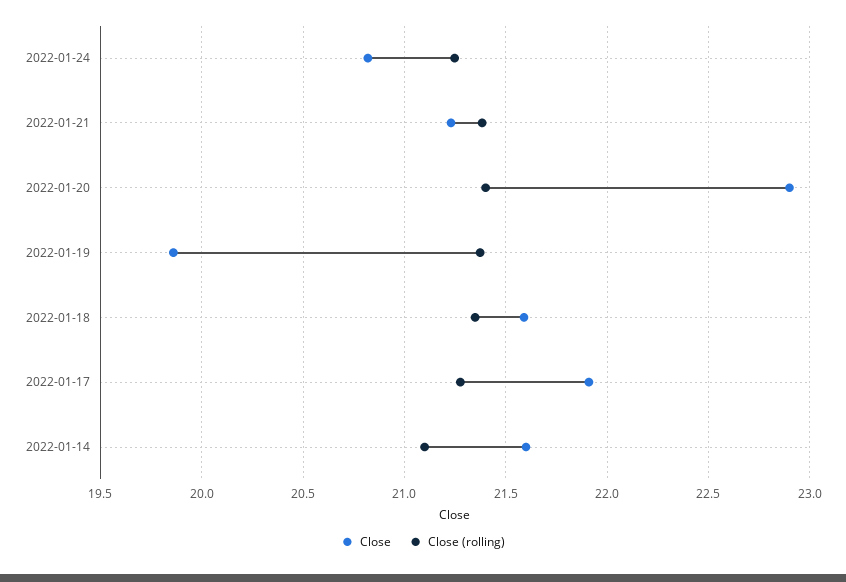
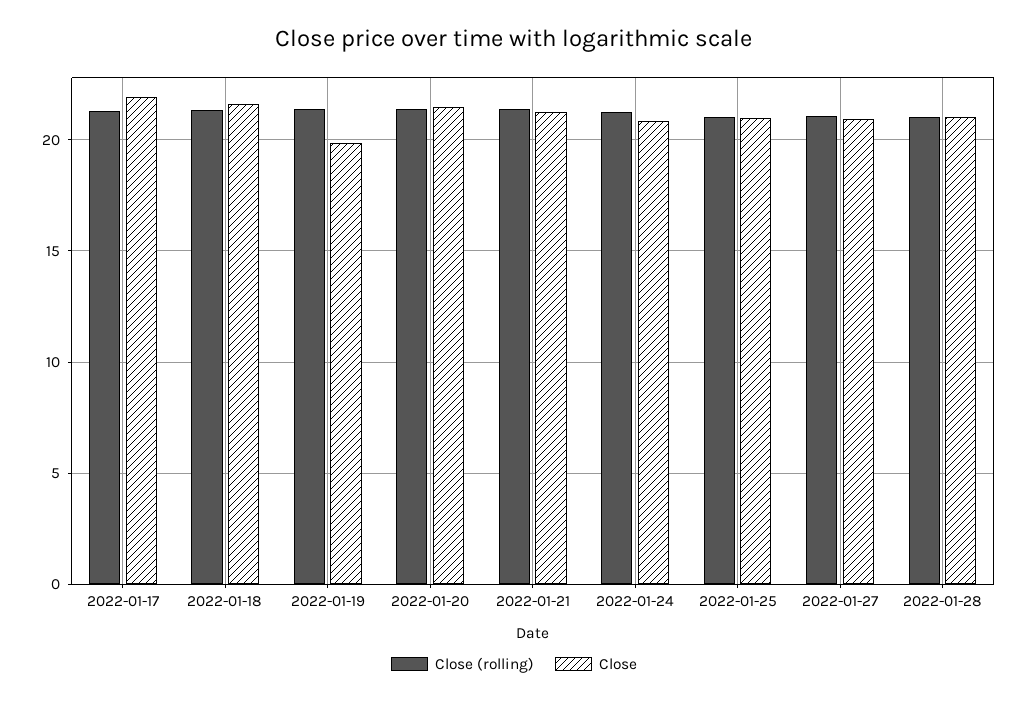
Close, 2022-01-20: 22.9 -> 21.5
Close, 2022-01-14: 21.6 -> none
Close (rolling), 2022-01-14: 21.1 -> none
Close (rolling), 2022-01-25: none -> 21
Close, 2022-01-25: none -> 21
Close (rolling), 2022-01-27: none -> 21
Close, 2022-01-27: none -> 21
Close (rolling), 2022-01-28: none -> 21
Close, 2022-01-28: none -> 21

